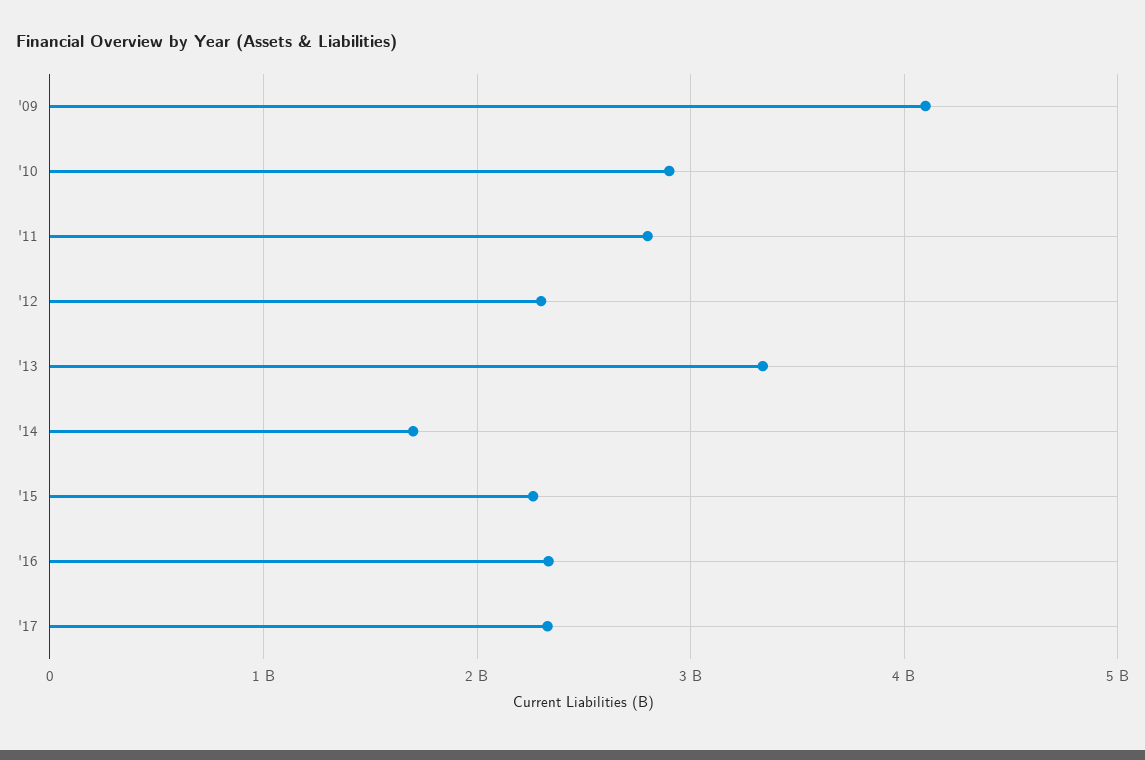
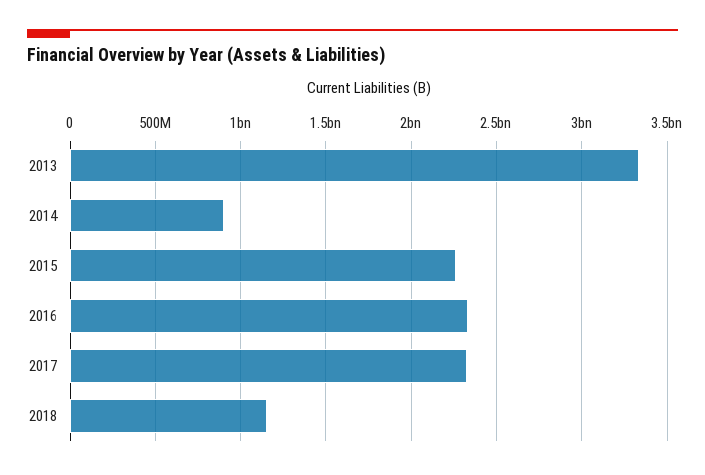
'09: 4100000000 -> none
'10: 2900000000 -> none
'11: 2800000000 -> none
'12: 2300000000 -> none
'14: 1700000000 -> 900000000
2018: none -> 1150000000

